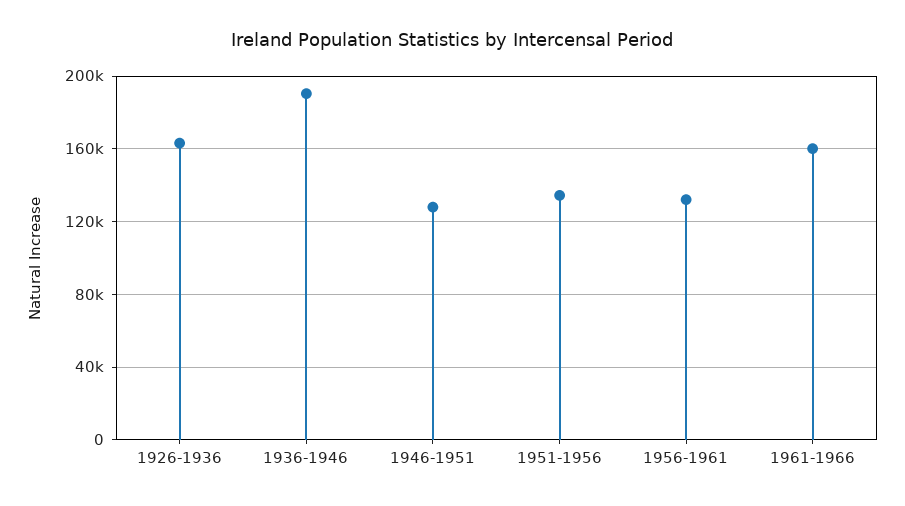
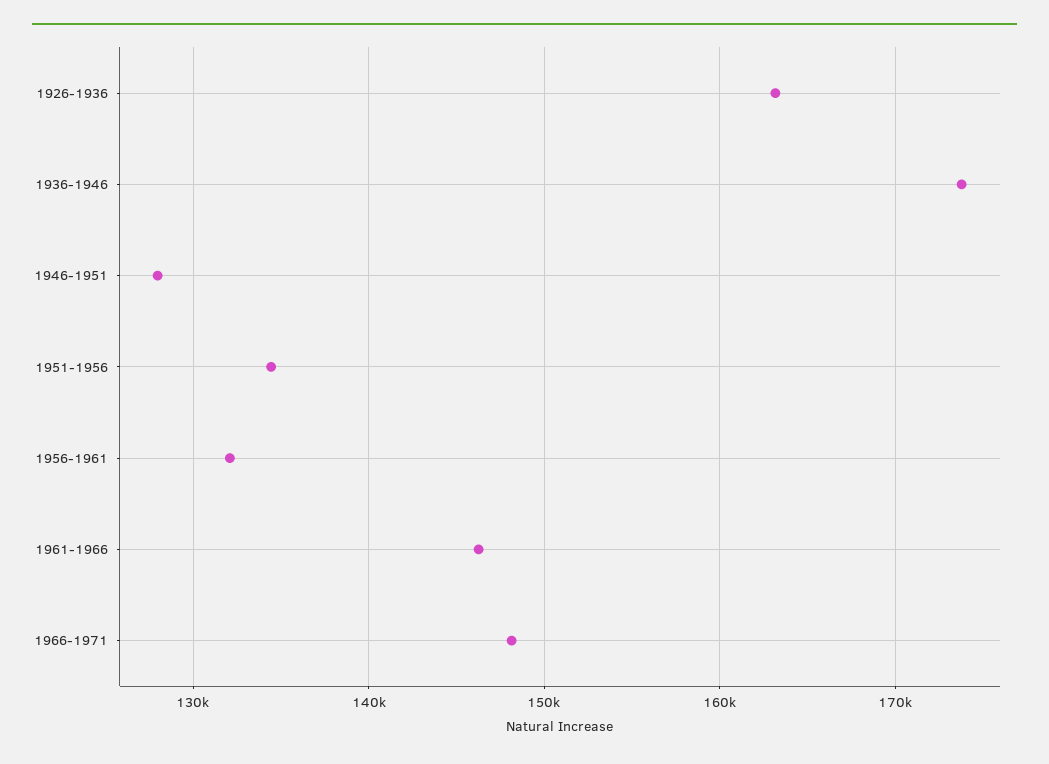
1936-1946: 190000 -> 174000
1961-1966: 160000 -> 146000
1966-1971: none -> 148000

